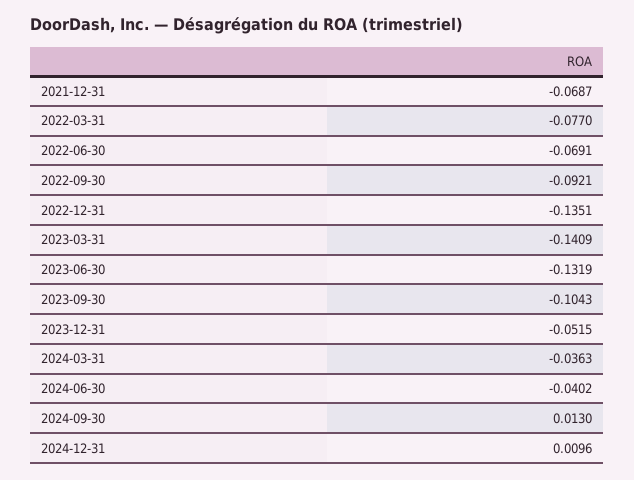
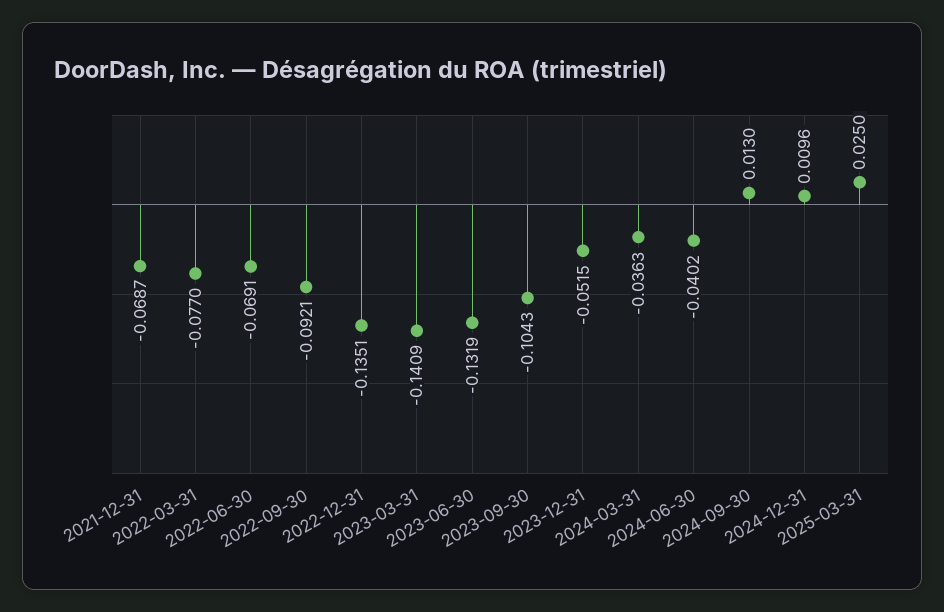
2025-03-31: none -> 0.025

